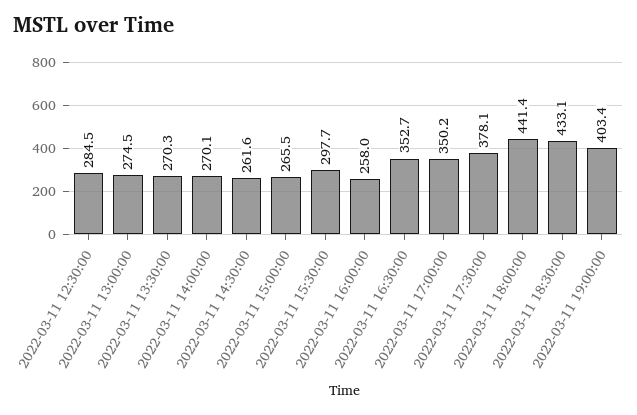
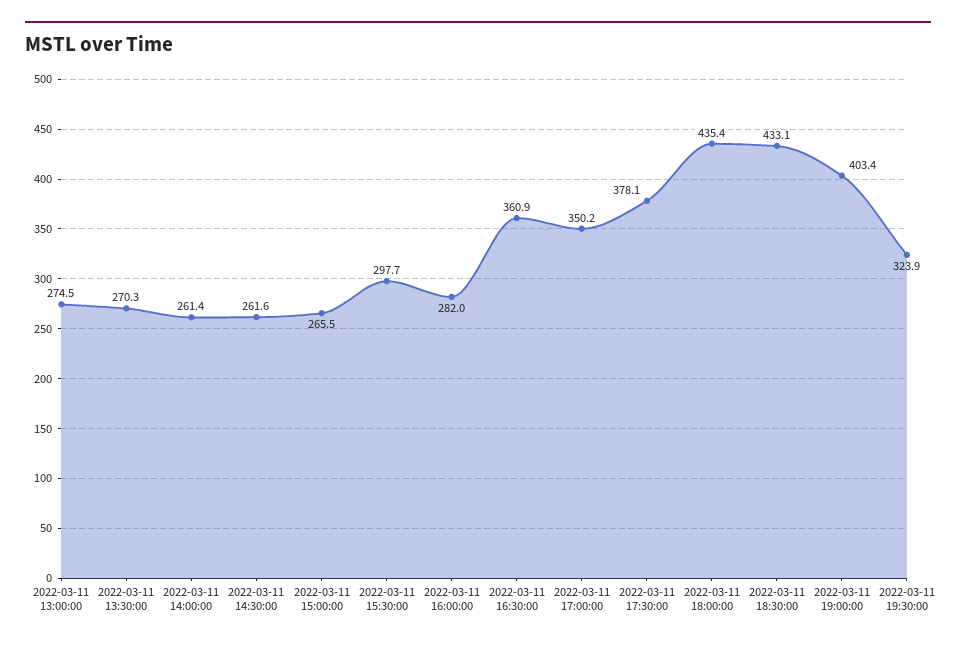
2022-03-11 12:30:00: 284.5 -> none
2022-03-11 14:00:00: 270.1 -> 261.4
2022-03-11 16:00:00: 258 -> 282
2022-03-11 16:30:00: 352.7 -> 360.9
2022-03-11 18:00:00: 441.4 -> 435.4
2022-03-11 19:30:00: none -> 323.9

